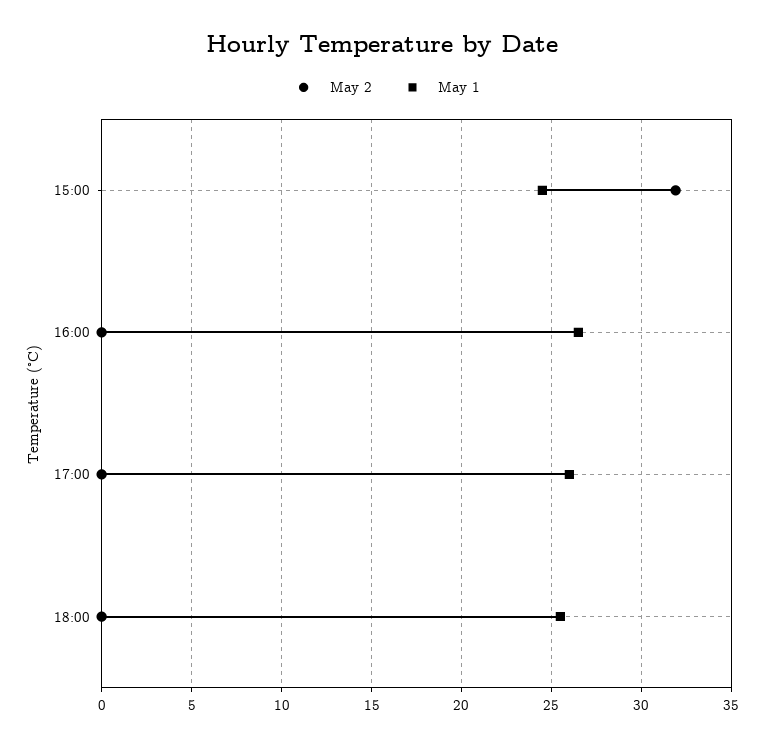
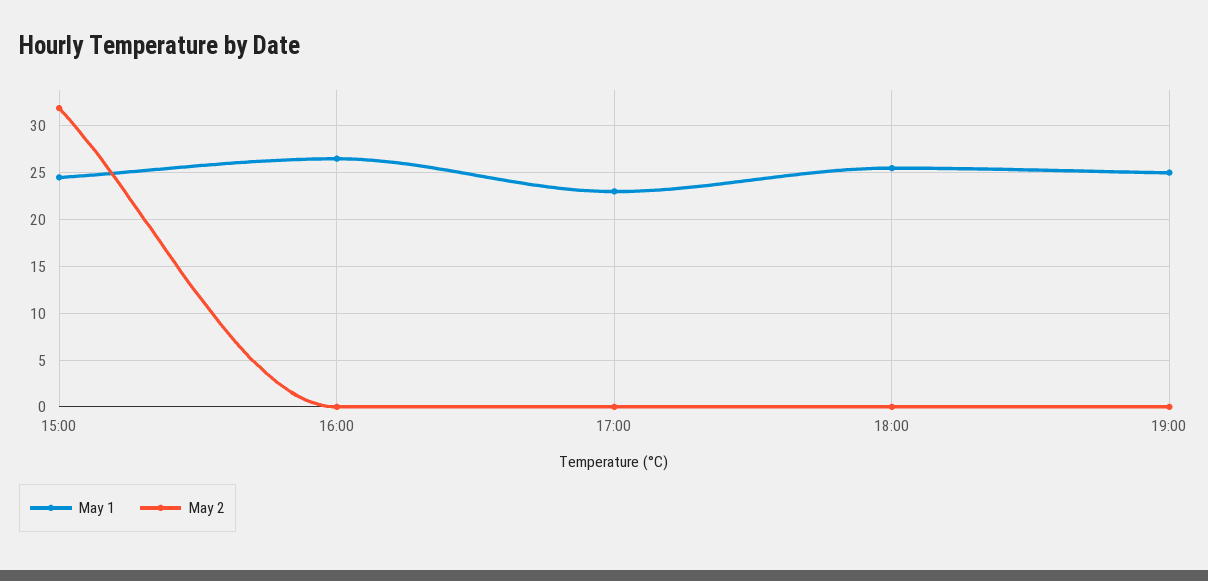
May 1, 17:00: 26 -> 23
May 1, 19:00: none -> 25
May 2, 19:00: none -> 0

